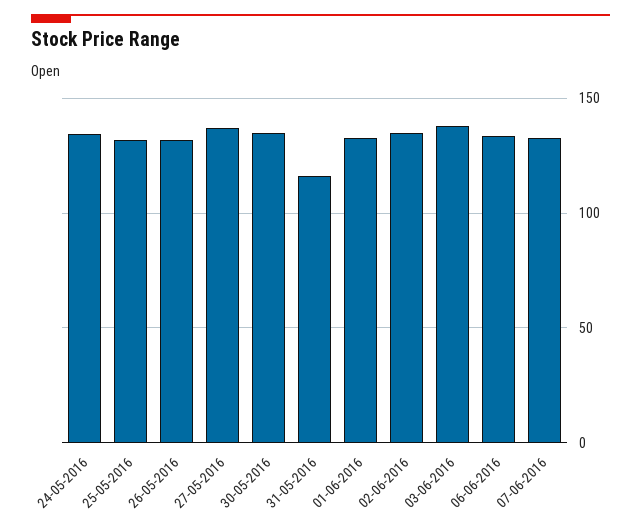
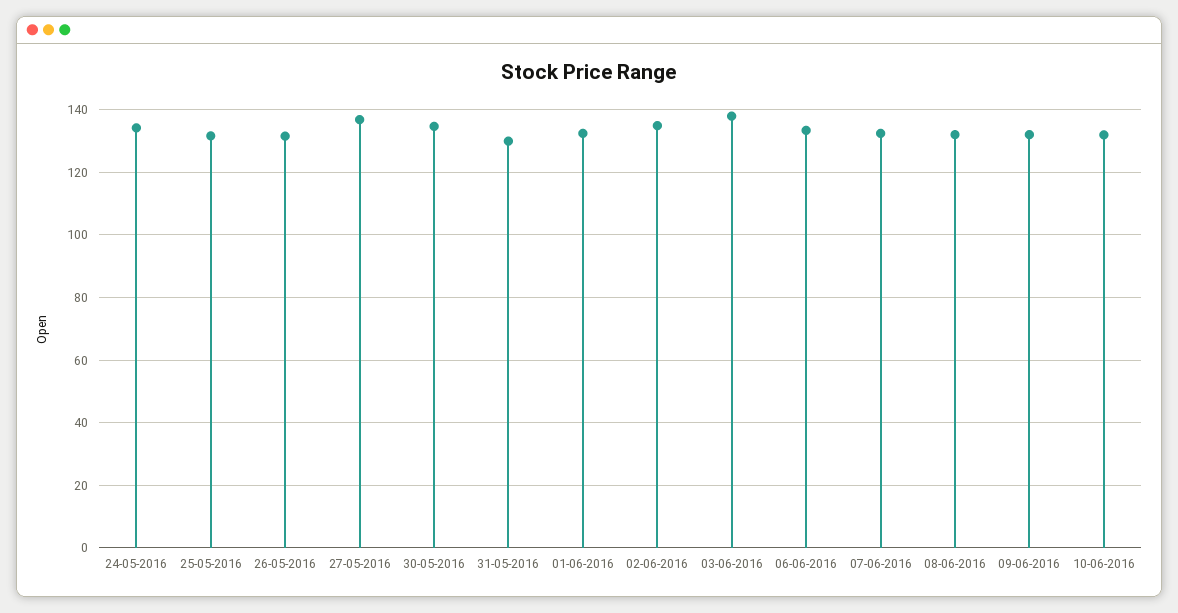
31-05-2016: 115 -> 130
08-06-2016: none -> 132
09-06-2016: none -> 132
10-06-2016: none -> 132

